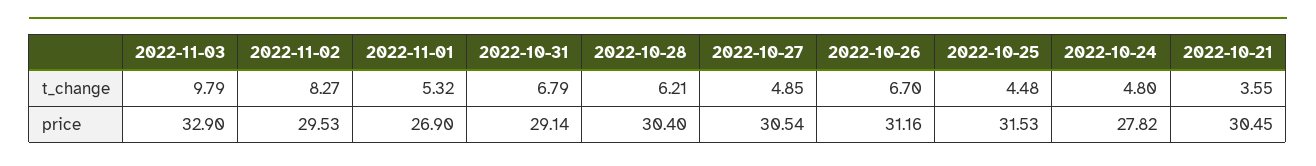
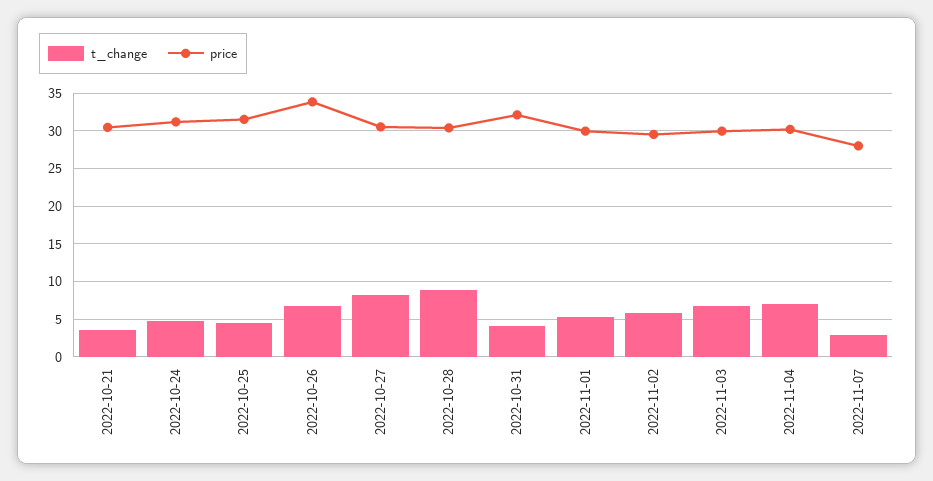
t_change, 2022-11-03: 9.79 -> 7
t_change, 2022-11-02: 8.27 -> 6
t_change, 2022-10-31: 6.79 -> 4
t_change, 2022-10-28: 6.21 -> 9
t_change, 2022-10-27: 4.85 -> 8
price, 2022-11-03: 32.9 -> 30
price, 2022-11-01: 26.9 -> 30
price, 2022-10-31: 29.14 -> 32
price, 2022-10-26: 31.16 -> 34
price, 2022-10-24: 27.82 -> 31
t_change, 2022-11-04: none -> 7
price, 2022-11-04: none -> 30
t_change, 2022-11-07: none -> 3
price, 2022-11-07: none -> 28

